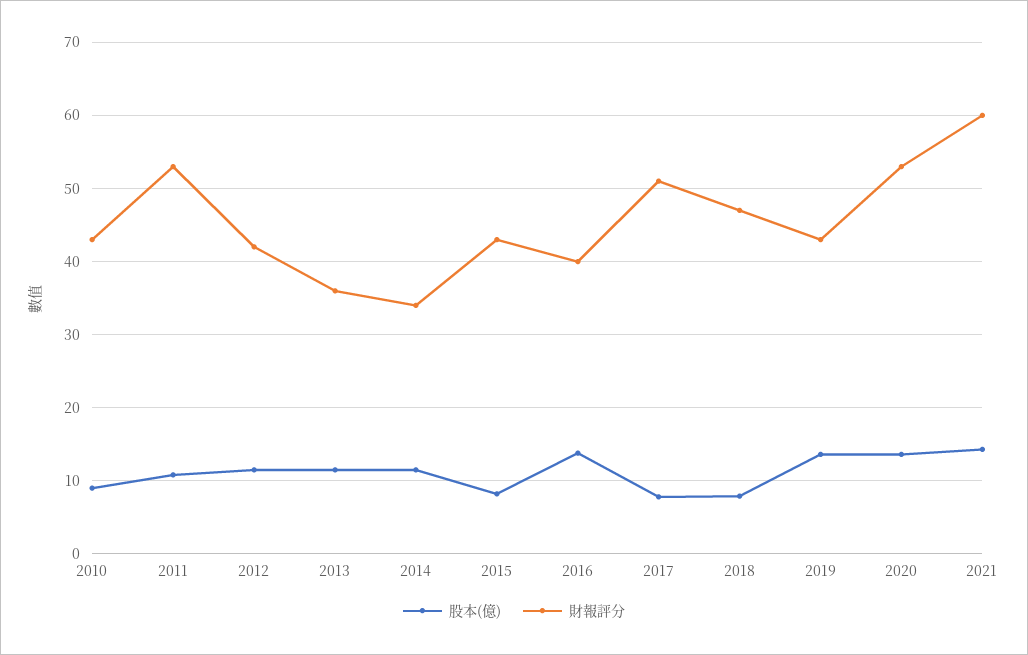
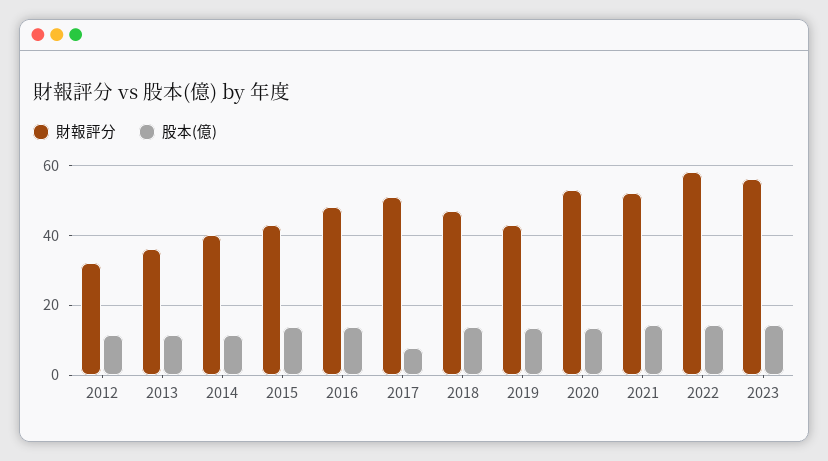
股本(億), 2010: 9 -> none
財報評分, 2010: 43 -> none
股本(億), 2011: 11 -> none
財報評分, 2011: 53 -> none
財報評分, 2012: 42 -> 32
財報評分, 2014: 34 -> 40
股本(億), 2015: 8 -> 14
財報評分, 2016: 40 -> 48
股本(億), 2018: 8 -> 14
財報評分, 2021: 60 -> 52
財報評分, 2022: none -> 58
股本(億), 2022: none -> 14
財報評分, 2023: none -> 56
股本(億), 2023: none -> 14

